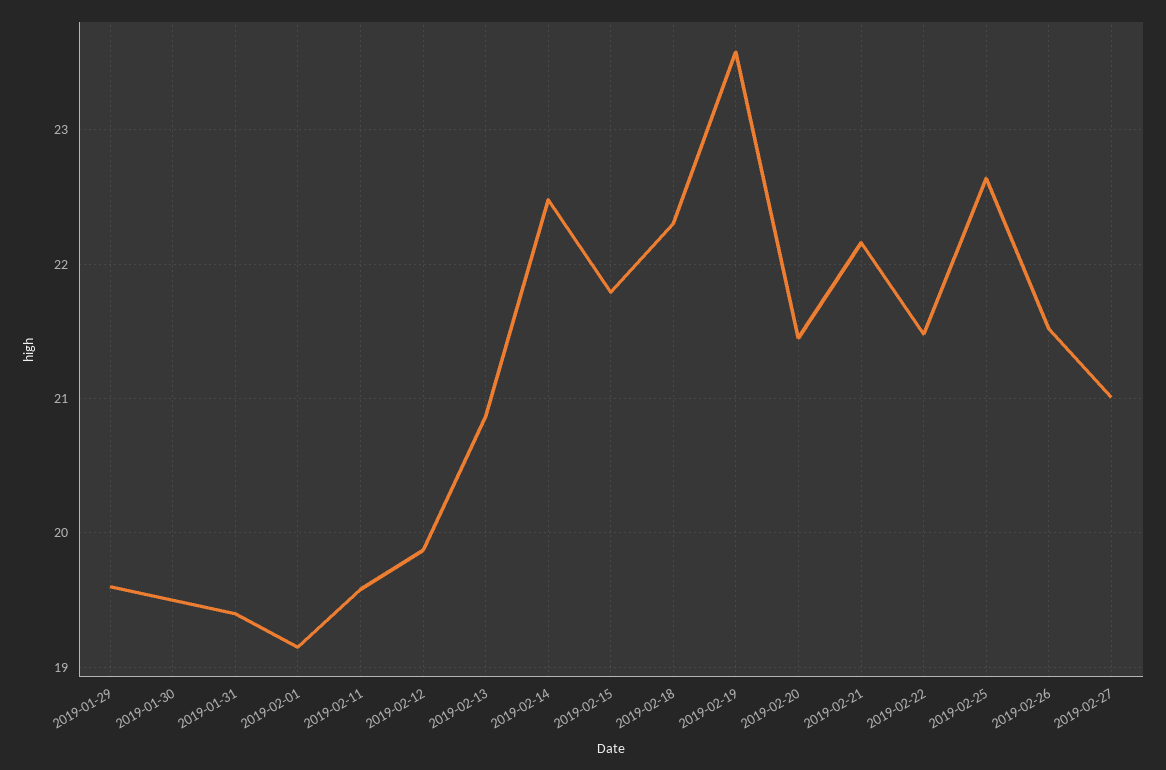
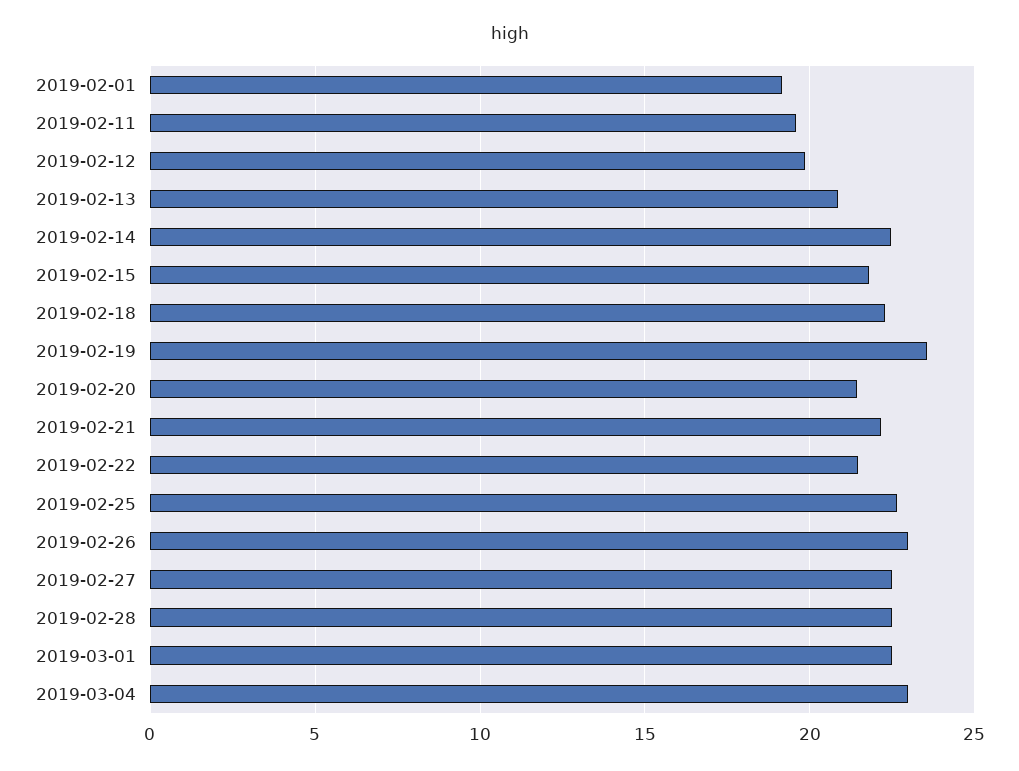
2019-01-29: 19.6 -> none
2019-01-30: 19.5 -> none
2019-01-31: 19.4 -> none
2019-02-26: 21.5 -> 23
2019-02-27: 21 -> 22.5
2019-02-28: none -> 22.5
2019-03-01: none -> 22.5
2019-03-04: none -> 23

